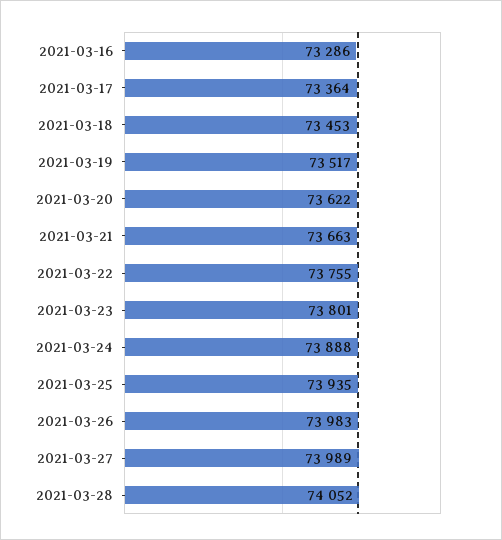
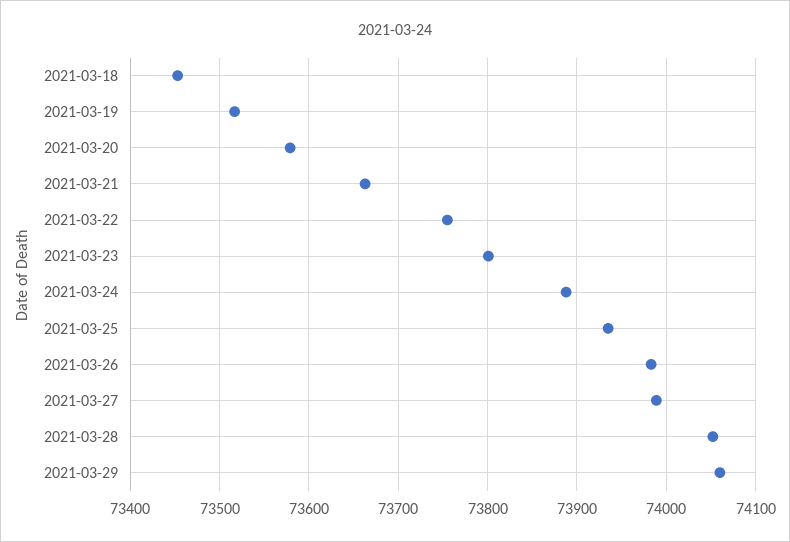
2021-03-16: 73286 -> none
2021-03-17: 73364 -> none
2021-03-20: 73622 -> 73580
2021-03-29: none -> 74060

